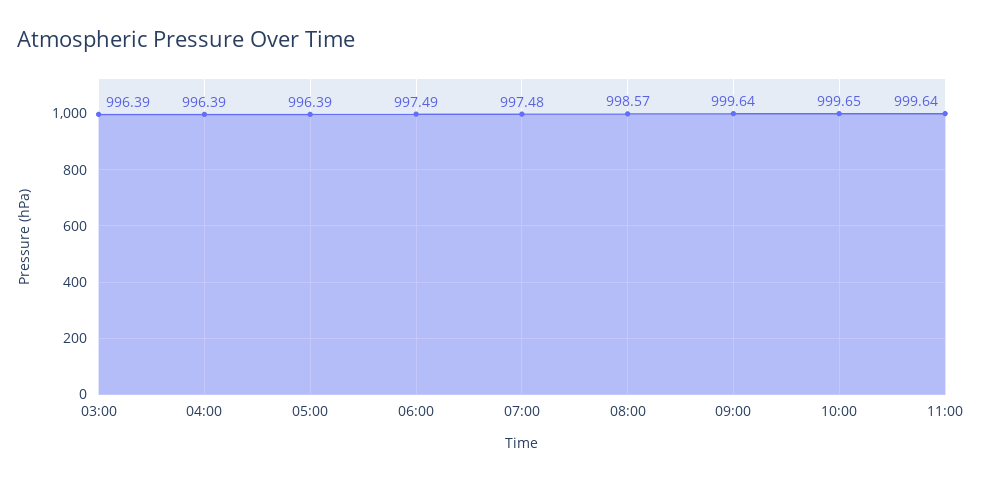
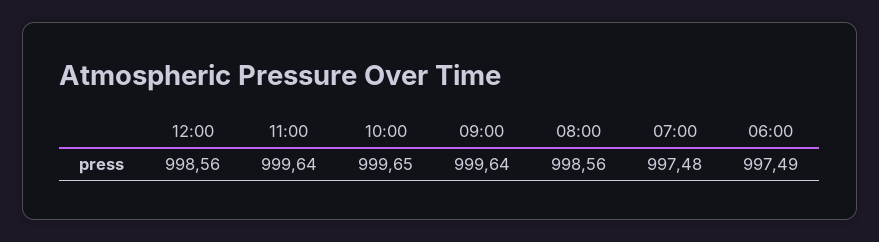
03:00: 996.39 -> none
04:00: 996.39 -> none
05:00: 996.39 -> none
08:00: 998.57 -> 998.56
12:00: none -> 998.56

